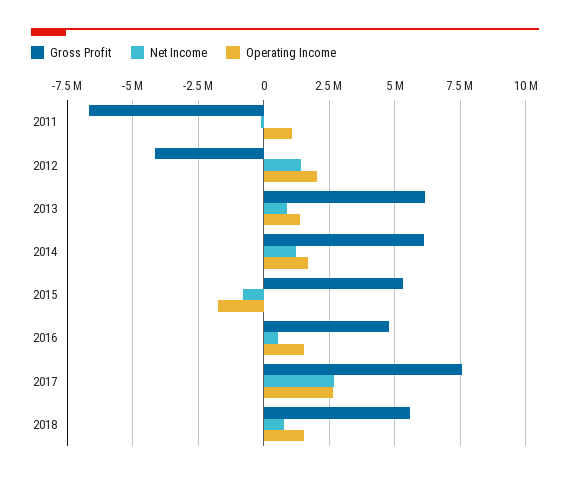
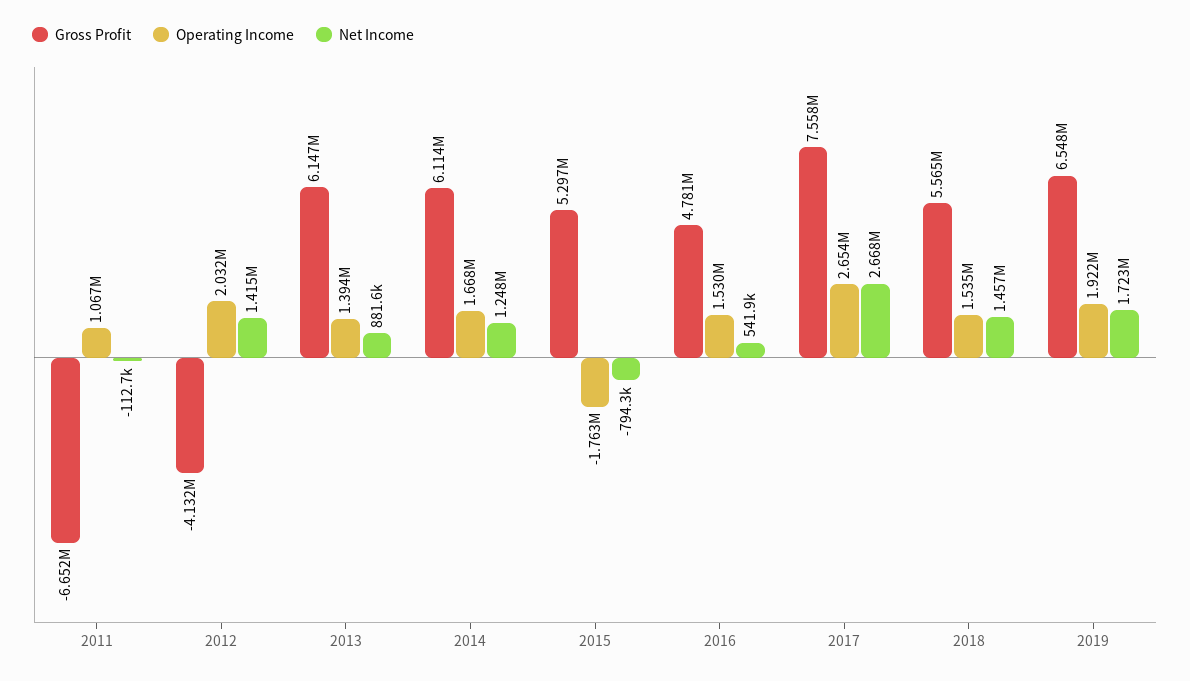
Net Income, 2018: 750000 -> 1457000
Gross Profit, 2019: none -> 6548000
Operating Income, 2019: none -> 1922000
Net Income, 2019: none -> 1723000

